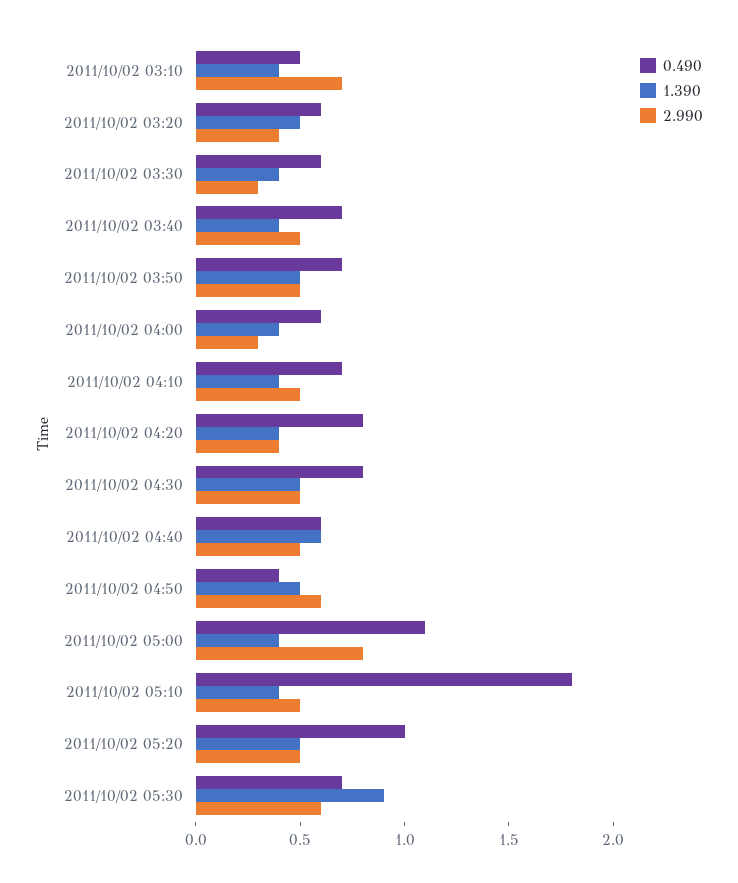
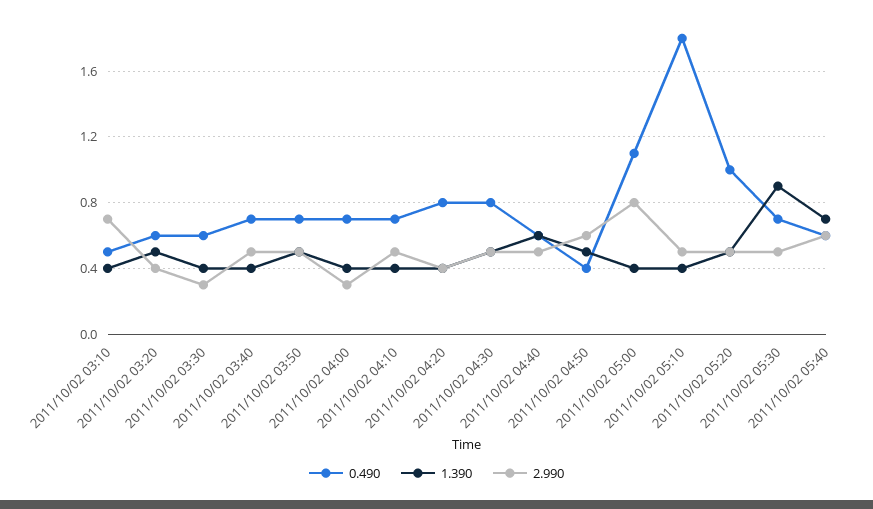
0.490, 2011/10/02 04:00: 0.6 -> 0.7
2.990, 2011/10/02 05:30: 0.6 -> 0.5
0.490, 2011/10/02 05:40: none -> 0.6
1.390, 2011/10/02 05:40: none -> 0.7
2.990, 2011/10/02 05:40: none -> 0.6

